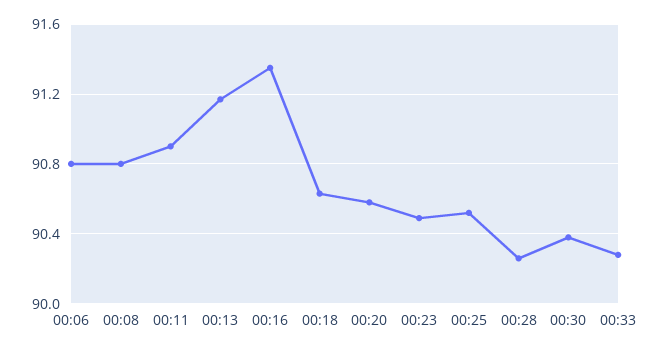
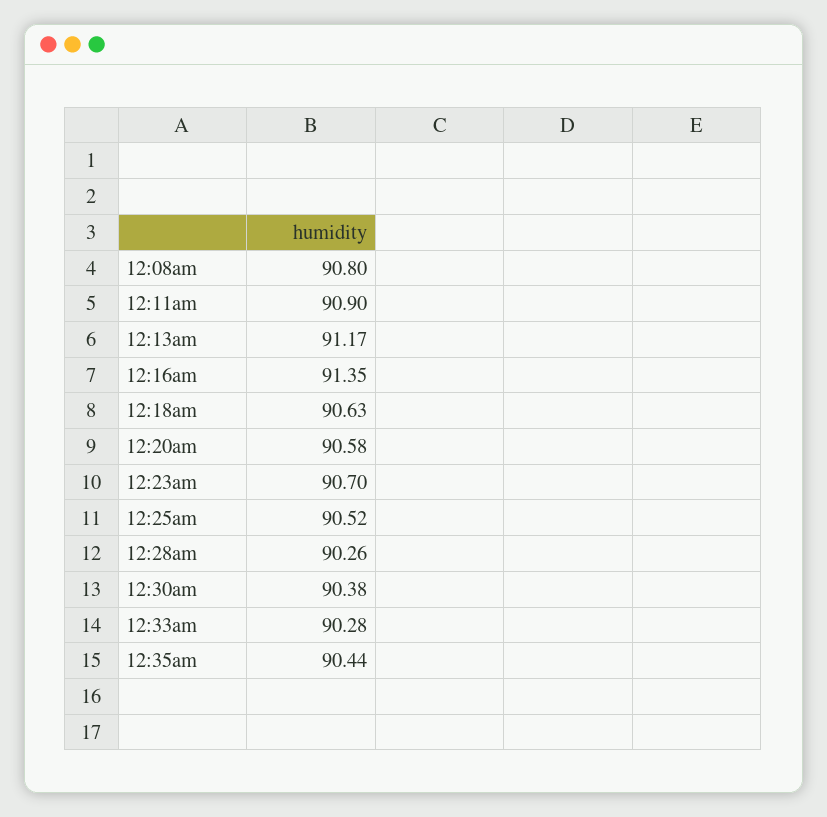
00:06: 90.8 -> none
00:23: 90.5 -> 90.7
12:35am: none -> 90.44

